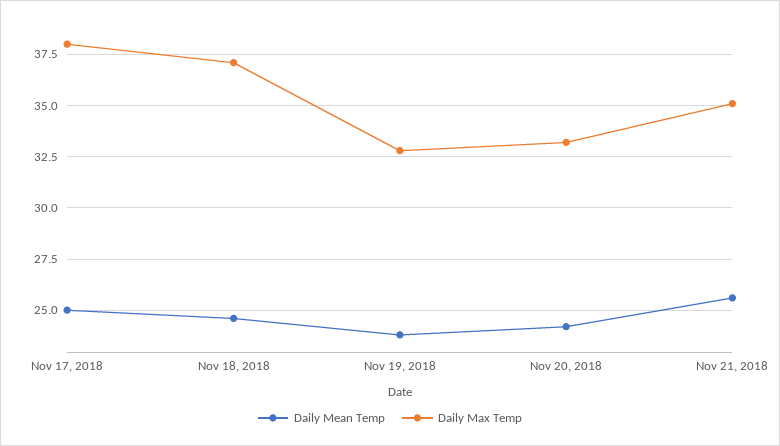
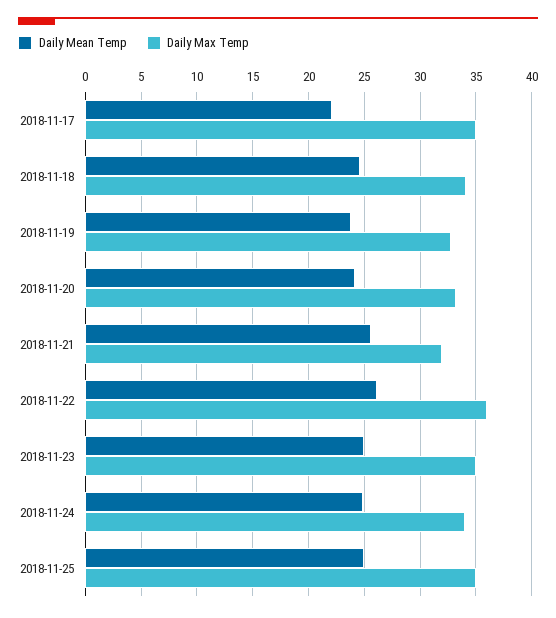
Daily Mean Temp, Nov 17, 2018: 25 -> 22
Daily Max Temp, Nov 17, 2018: 38 -> 35
Daily Max Temp, Nov 18, 2018: 37 -> 34
Daily Max Temp, Nov 21, 2018: 35 -> 32
Daily Mean Temp, 2018-11-22: none -> 26
Daily Max Temp, 2018-11-22: none -> 36
Daily Mean Temp, 2018-11-23: none -> 25
Daily Max Temp, 2018-11-23: none -> 35
Daily Mean Temp, 2018-11-24: none -> 25
Daily Max Temp, 2018-11-24: none -> 34
Daily Mean Temp, 2018-11-25: none -> 25
Daily Max Temp, 2018-11-25: none -> 35

